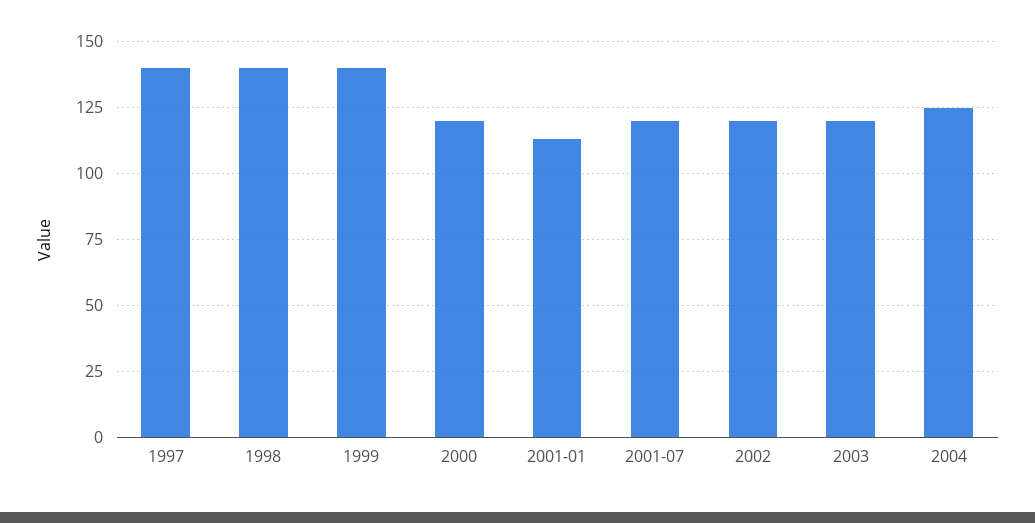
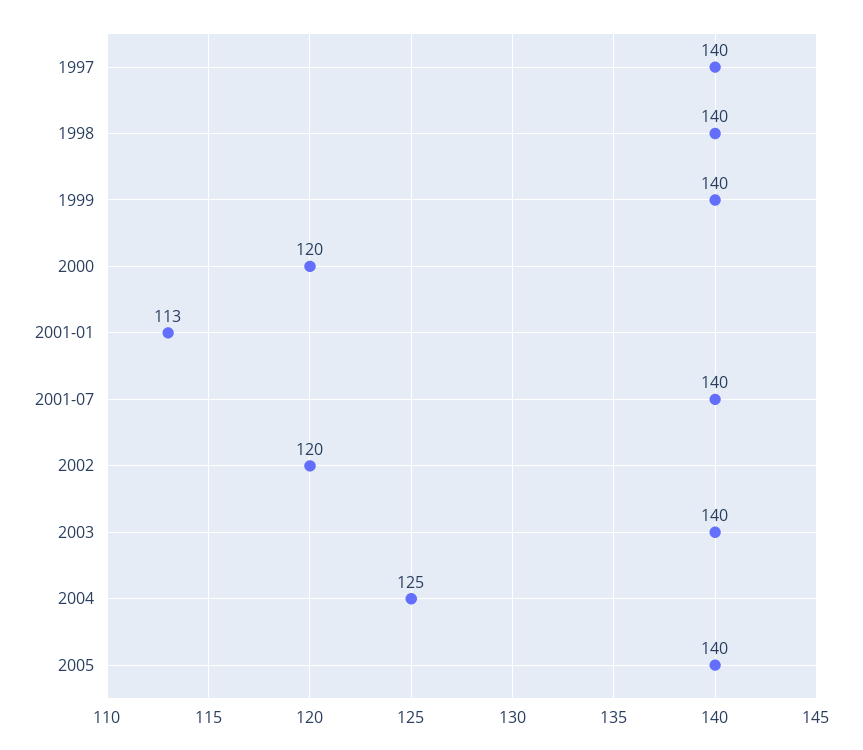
2001-07: 120 -> 140
2003: 120 -> 140
2005: none -> 140

